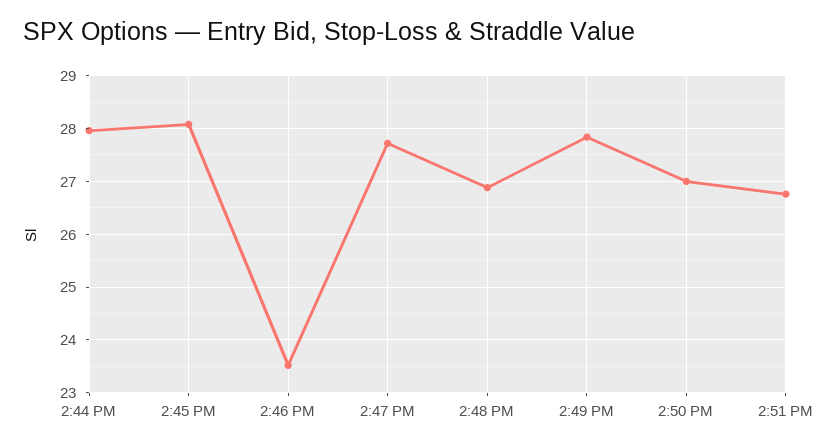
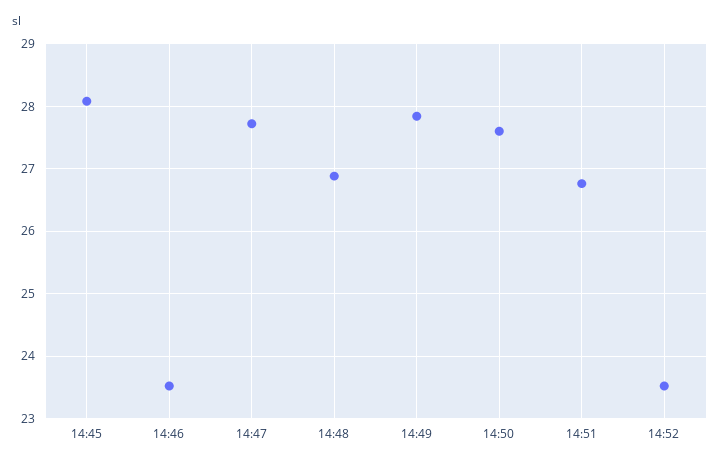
2:44 PM: 28 -> none
2:50 PM: 27 -> 27.6
14:52: none -> 23.5

